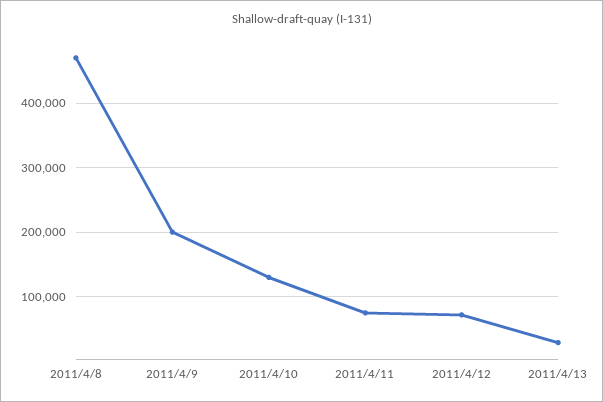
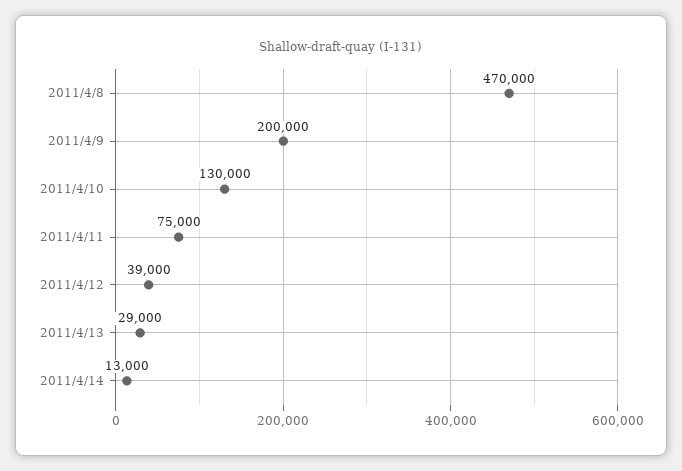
2011/4/12: 70000 -> 39000
2011/4/14: none -> 13000

